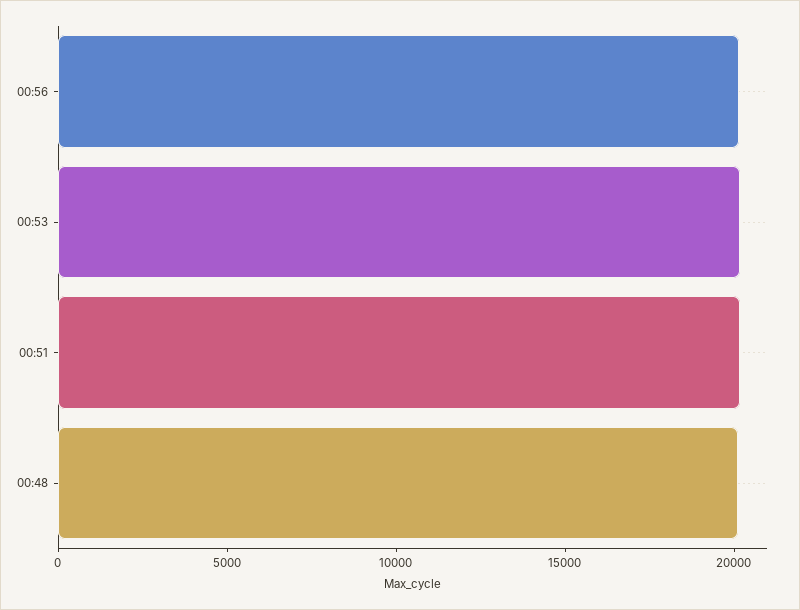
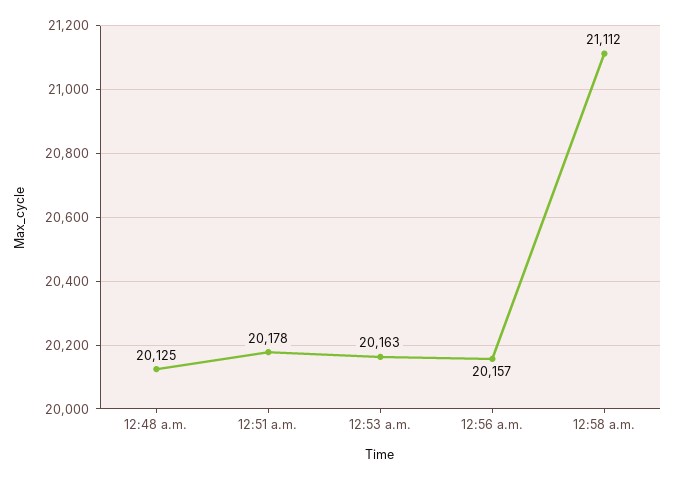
12:58 a.m.: none -> 21112

